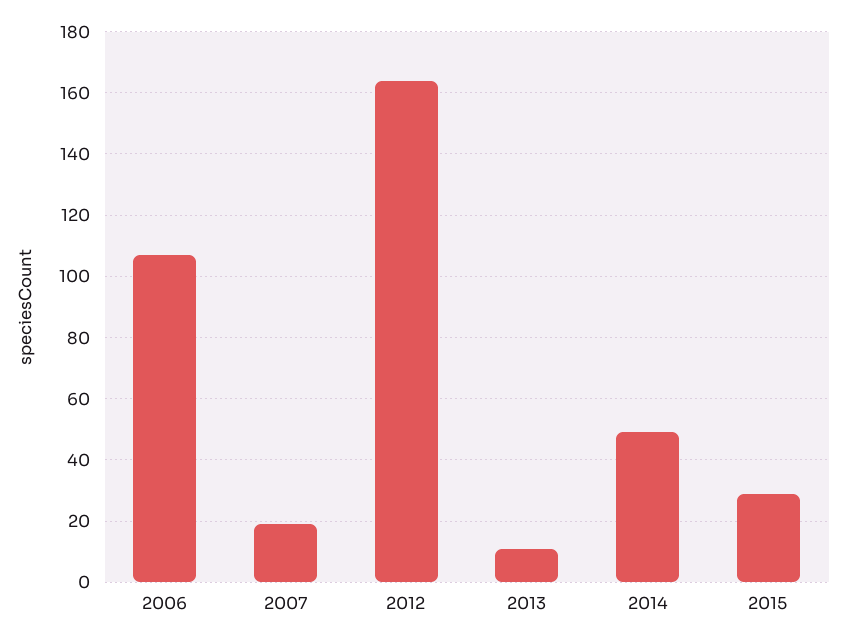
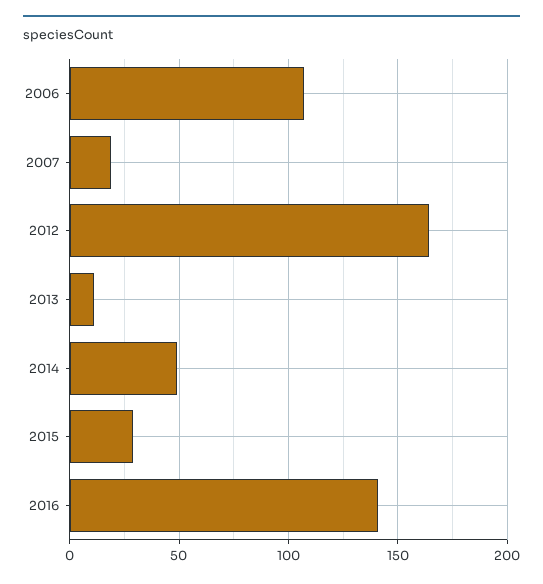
2016: none -> 140

